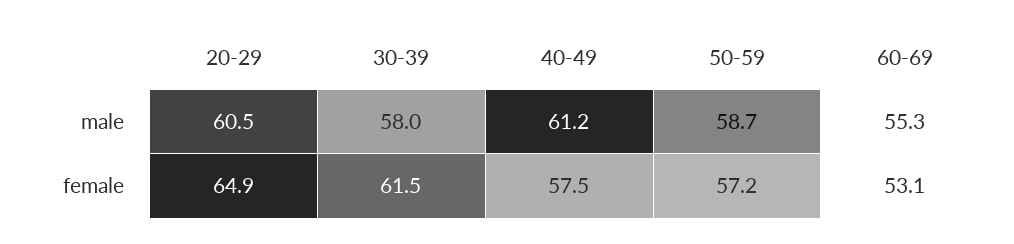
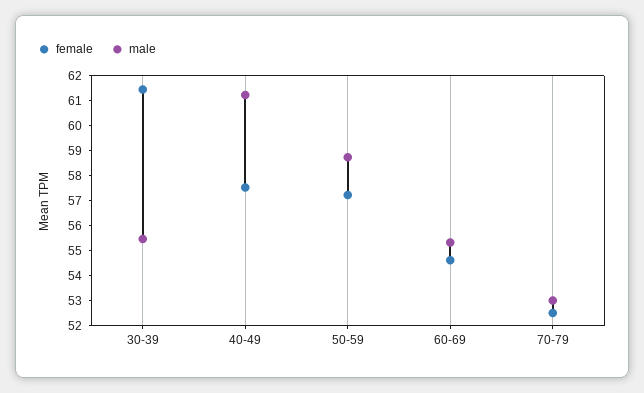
male, 20-29: 60.5 -> none
male, 30-39: 58 -> 55.5
female, 20-29: 64.9 -> none
female, 60-69: 53.1 -> 54.5
female, 70-79: none -> 52.5
male, 70-79: none -> 53

